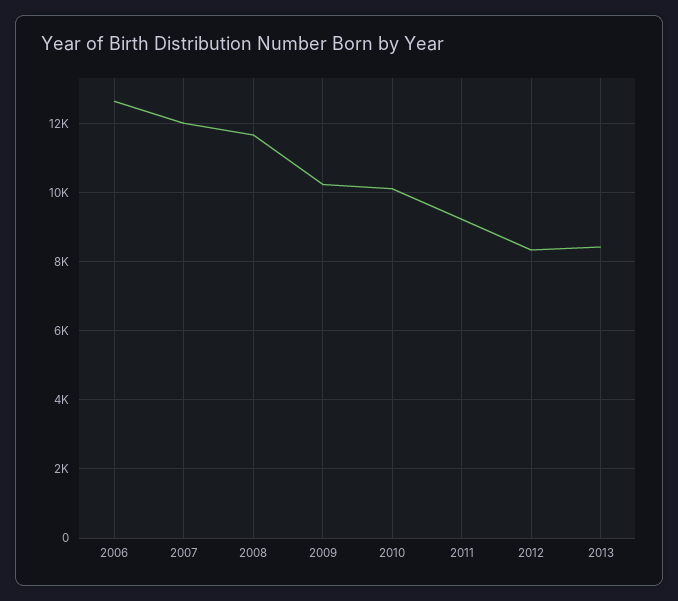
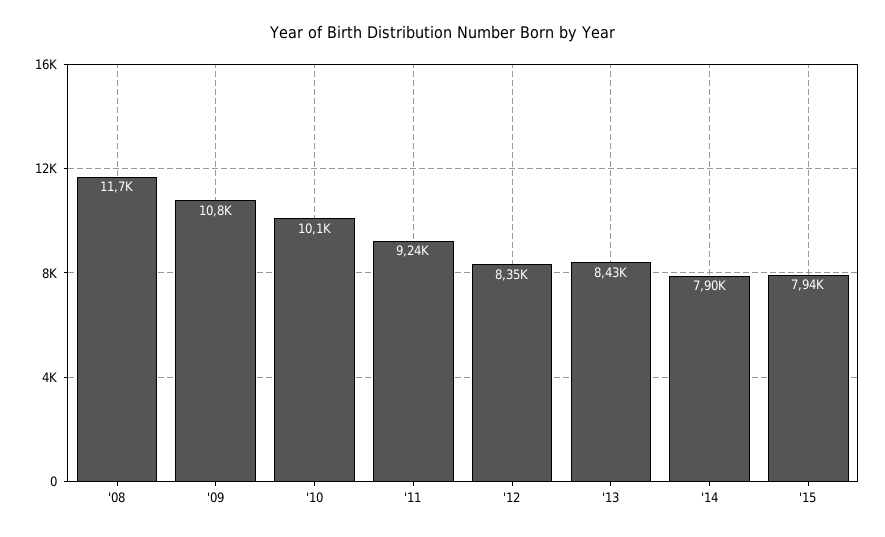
2006: 12600 -> none
2007: 12000 -> none
2009: 10200 -> 10800
'14: none -> 7900
'15: none -> 7940

